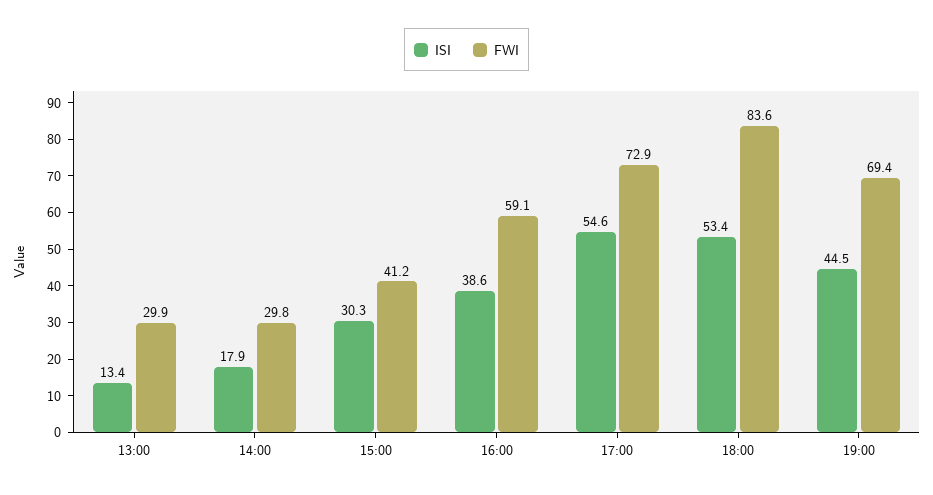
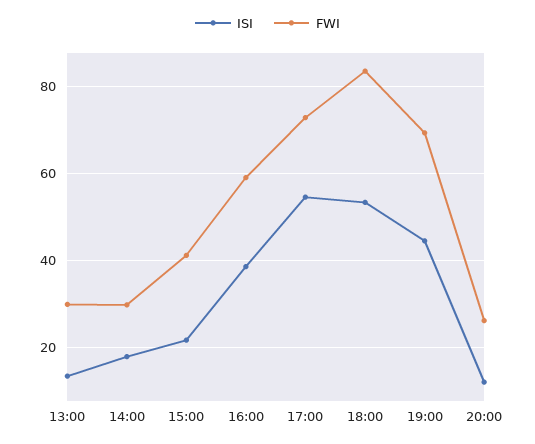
ISI, 15:00: 30.3 -> 22
ISI, 20:00: none -> 12
FWI, 20:00: none -> 26

